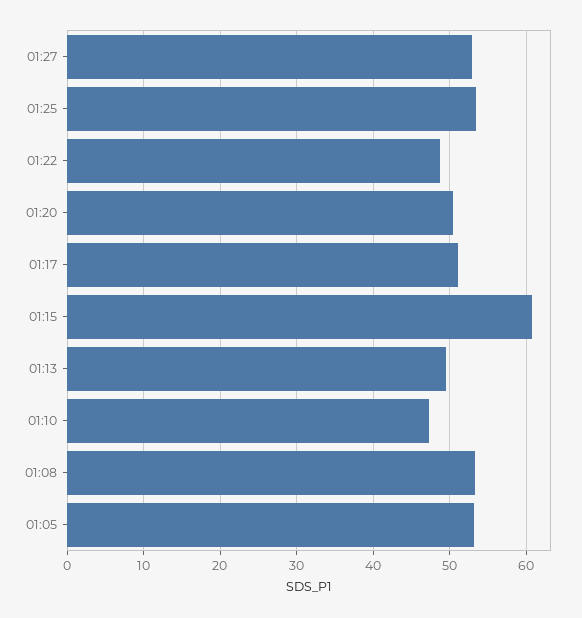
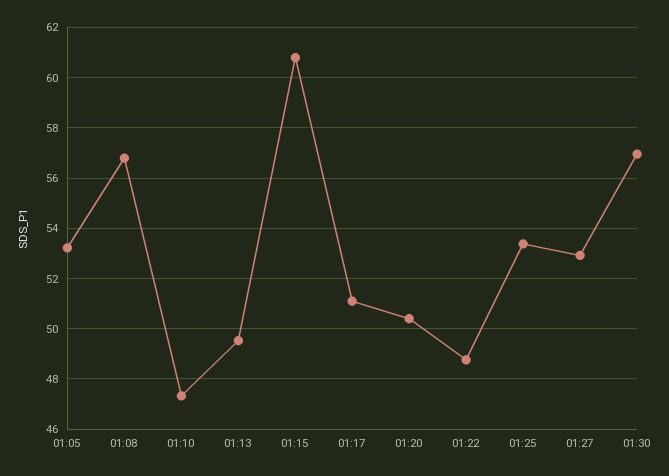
01:08: 53 -> 56.75
01:30: none -> 57

